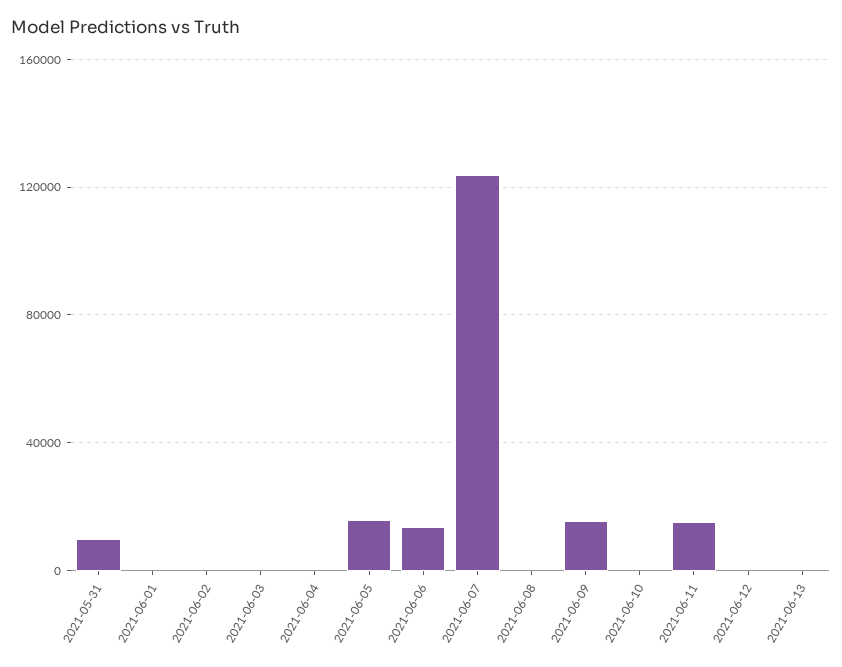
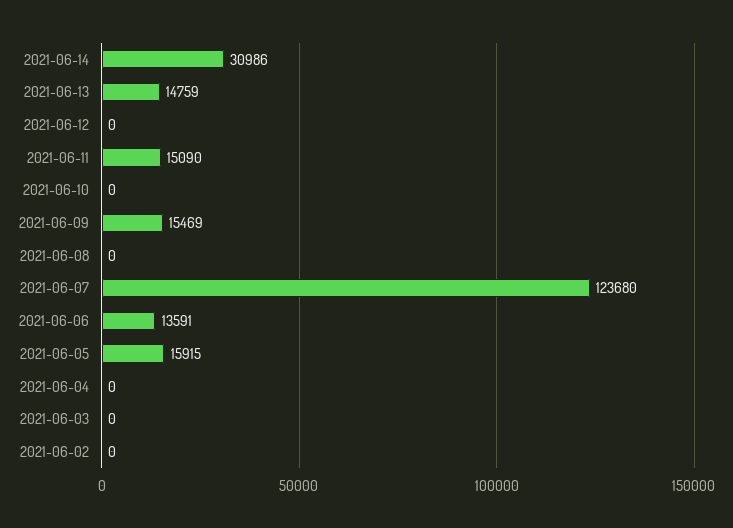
2021-05-31: 10000 -> none
2021-06-01: 0 -> none
2021-06-13: 0 -> 14759
2021-06-14: none -> 30986

